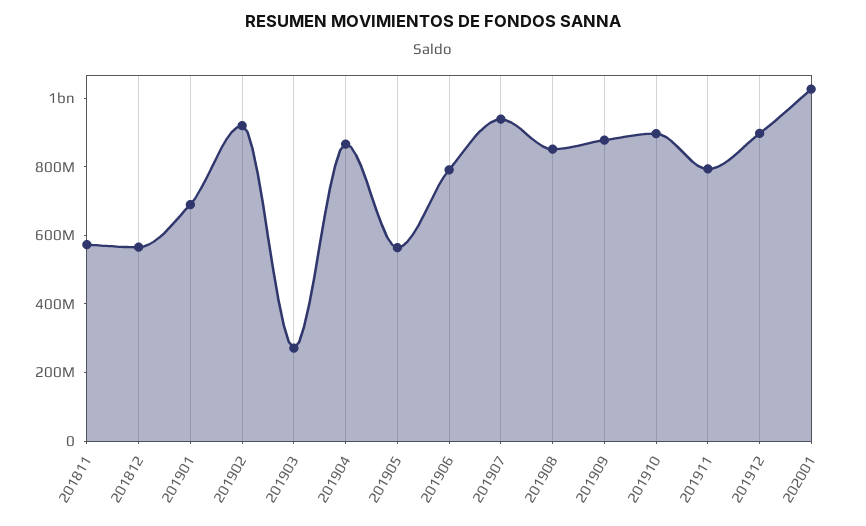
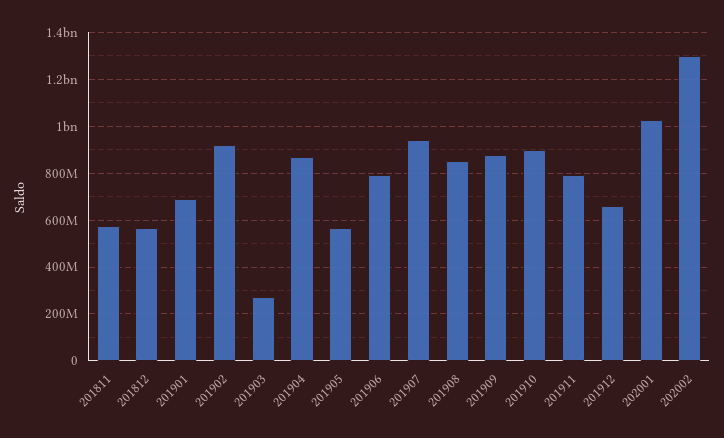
201912: 900000000 -> 650000000
202002: none -> 1300000000

